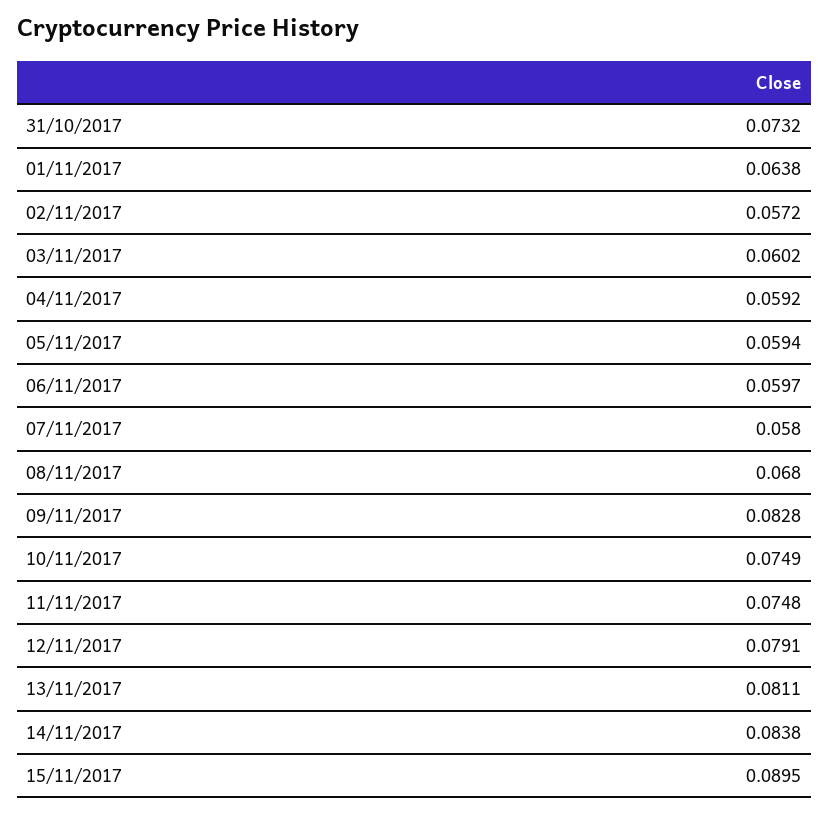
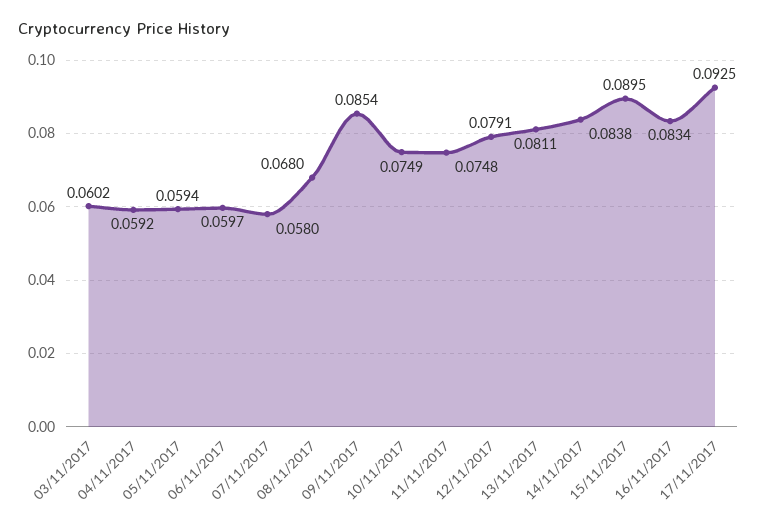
31/10/2017: 0.0732 -> none
01/11/2017: 0.0638 -> none
02/11/2017: 0.0572 -> none
09/11/2017: 0.0828 -> 0.0854
16/11/2017: none -> 0.0834
17/11/2017: none -> 0.0925

